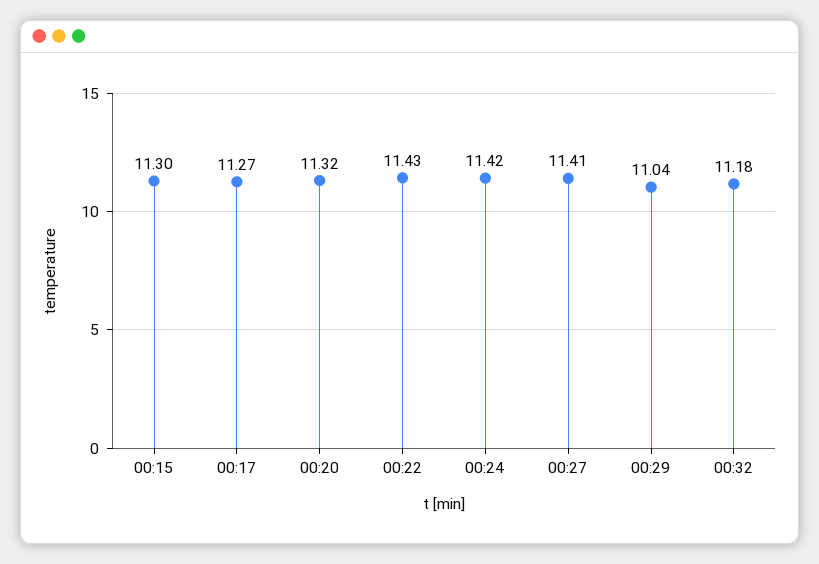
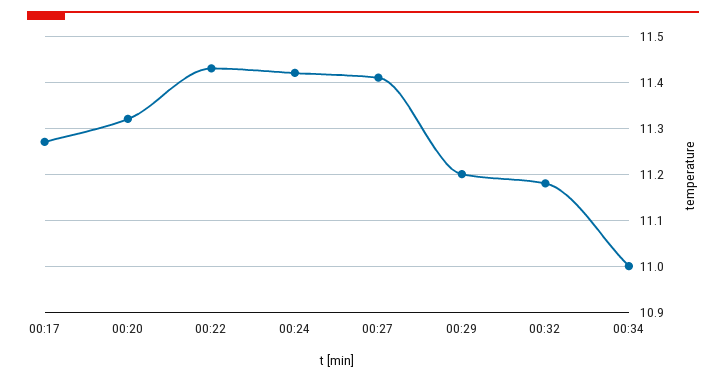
00:15: 11.3 -> none
00:29: 11.04 -> 11.2
00:34: none -> 11

